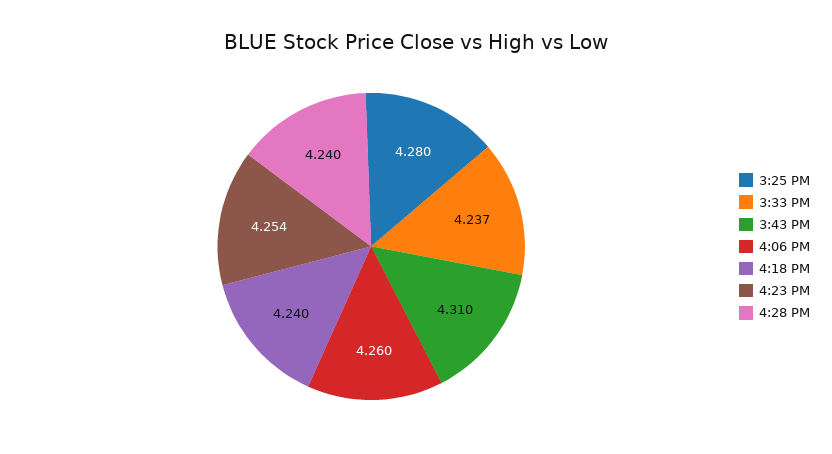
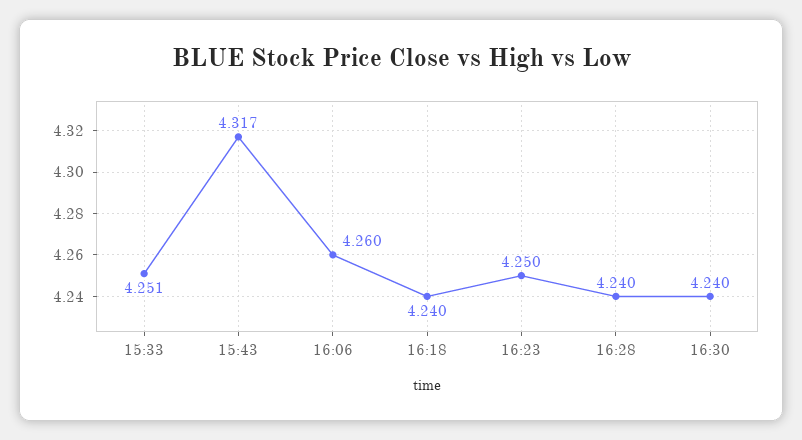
3:25 PM: 4.28 -> none
3:33 PM: 4.237 -> 4.251
3:43 PM: 4.31 -> 4.317
4:23 PM: 4.254 -> 4.25
16:30: none -> 4.24

